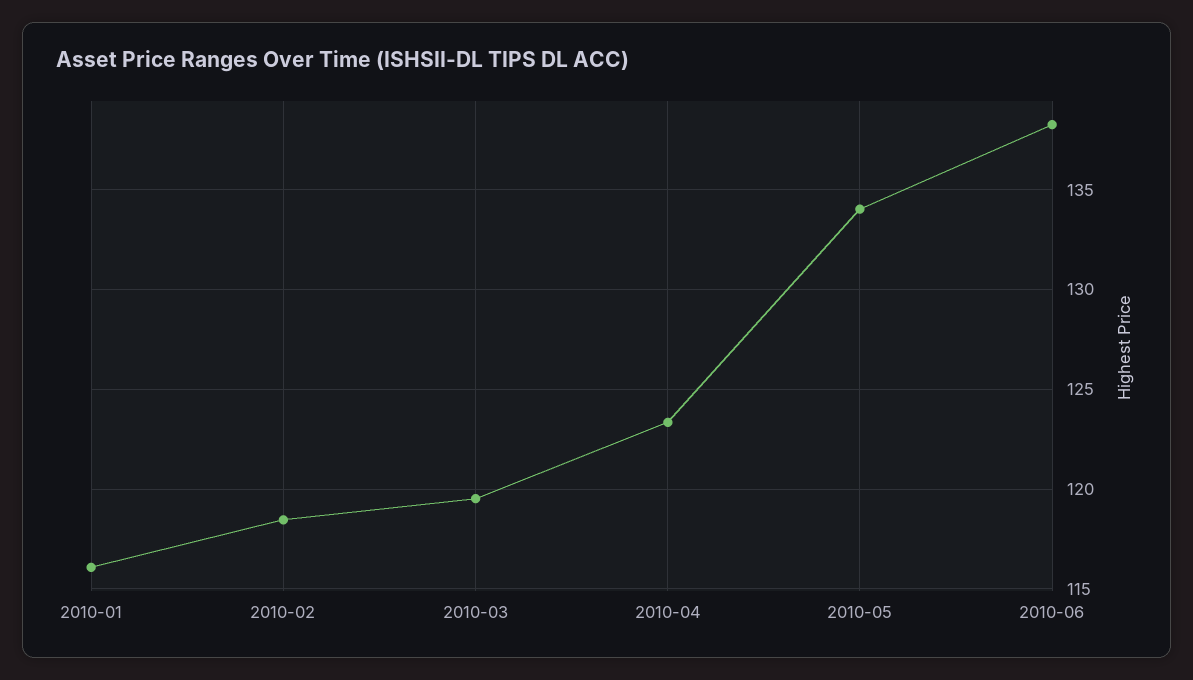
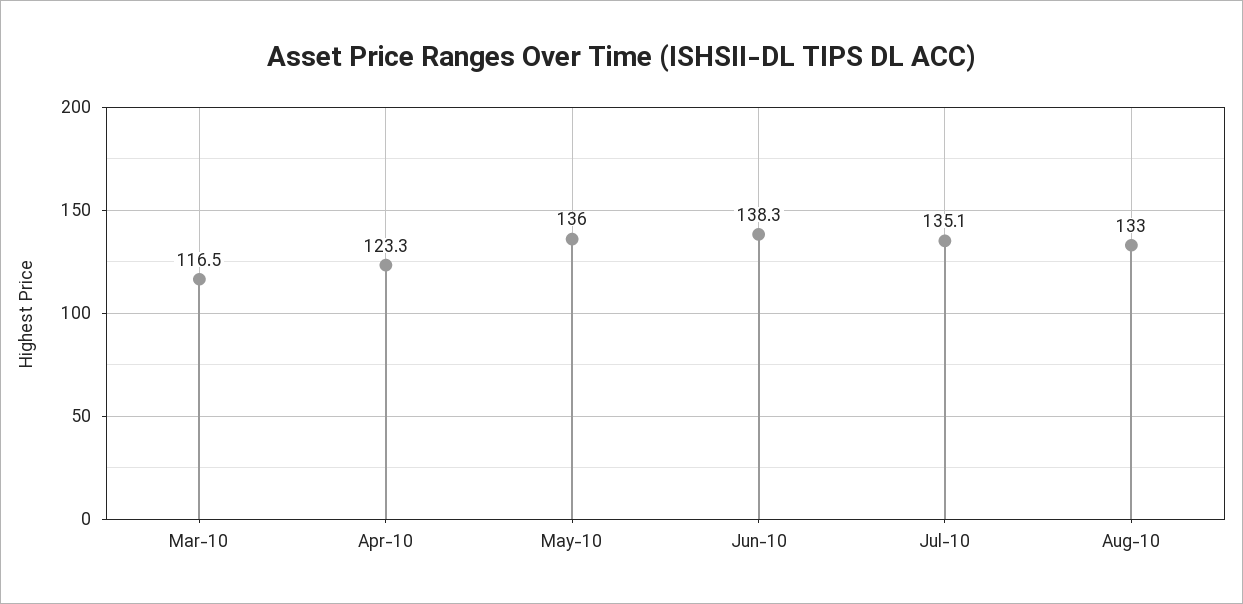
2010-01: 116 -> none
2010-02: 118.5 -> none
2010-03: 119.5 -> 116.5
2010-05: 134 -> 136
Jul-10: none -> 135.1
Aug-10: none -> 133

